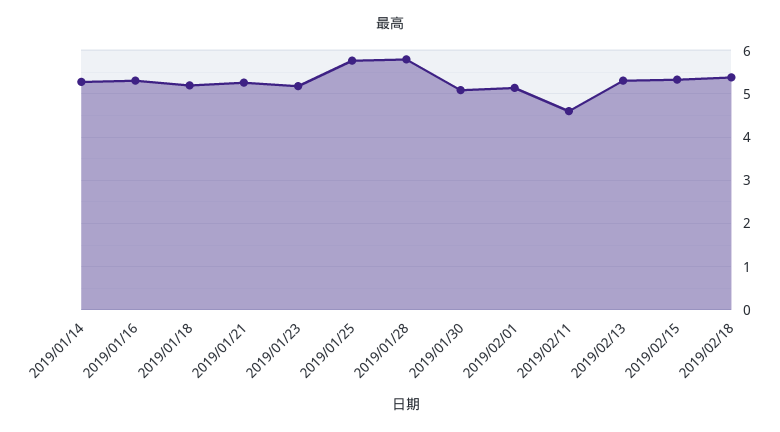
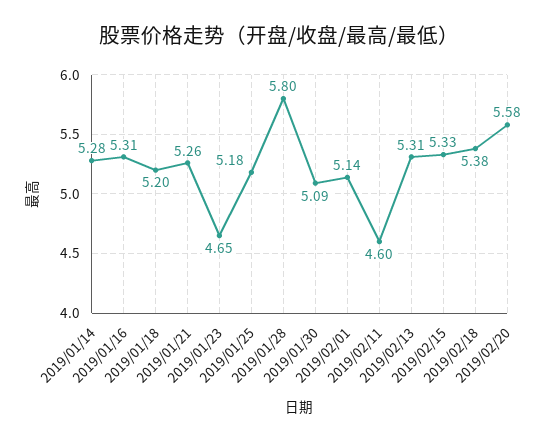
2019/01/23: 5.2 -> 4.65
2019/01/25: 5.8 -> 5.18
2019/02/20: none -> 5.58

